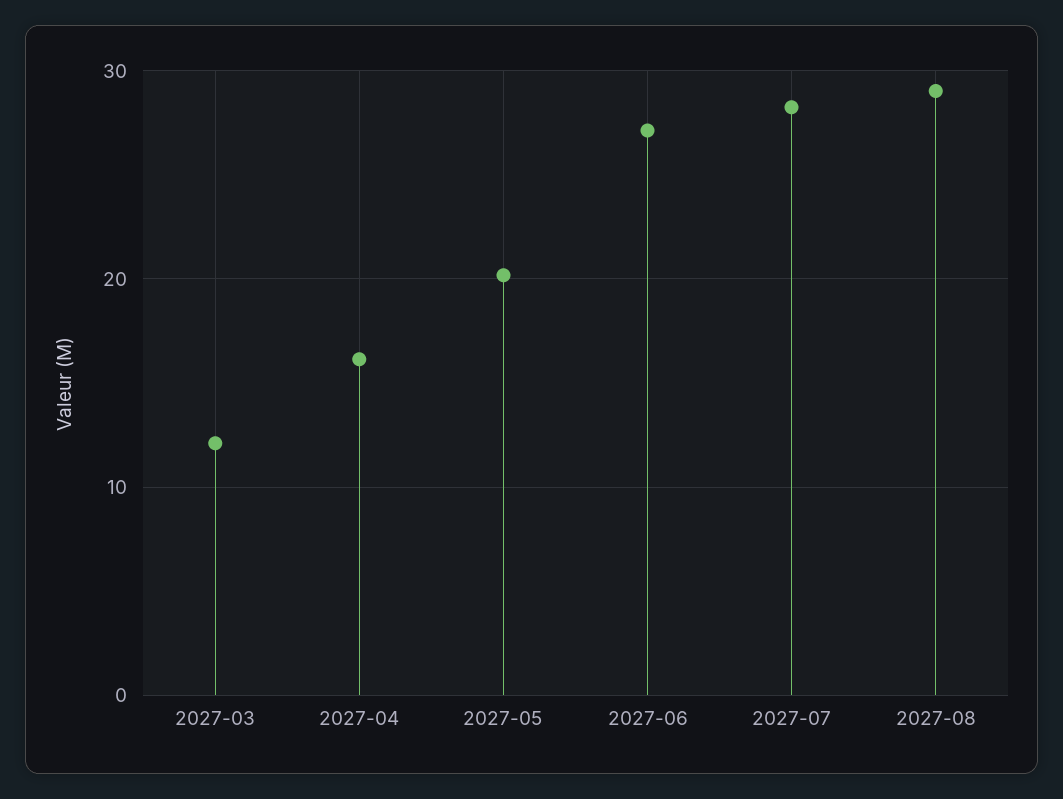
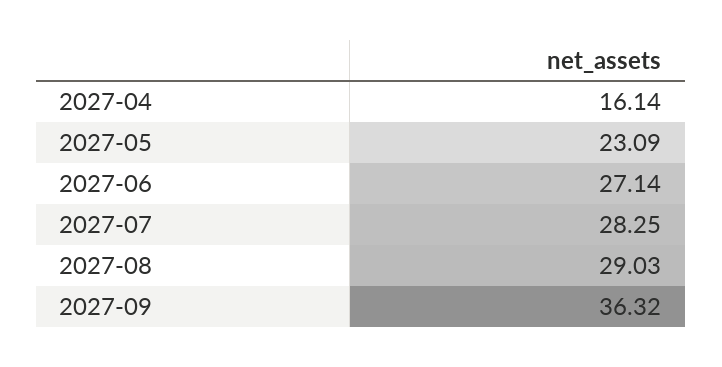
2027-03: 12 -> none
2027-05: 20 -> 23.09
2027-09: none -> 36.32

